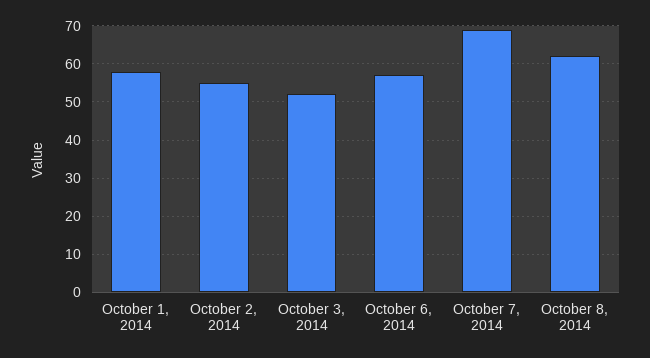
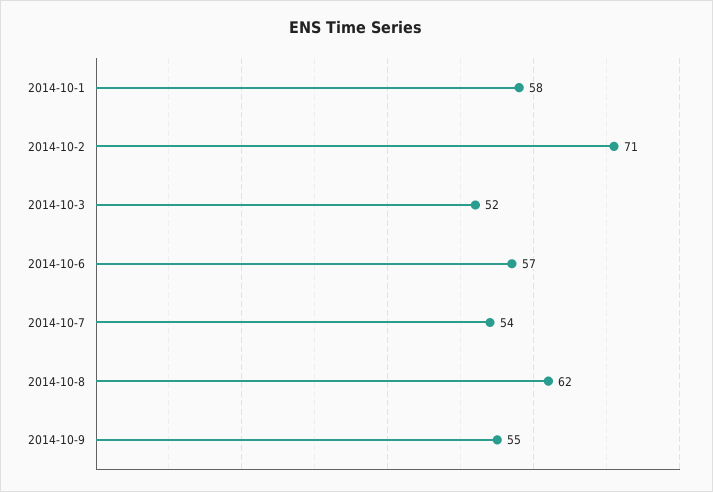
October 2, 2014: 55 -> 71
October 7, 2014: 70 -> 54
2014-10-9: none -> 55

